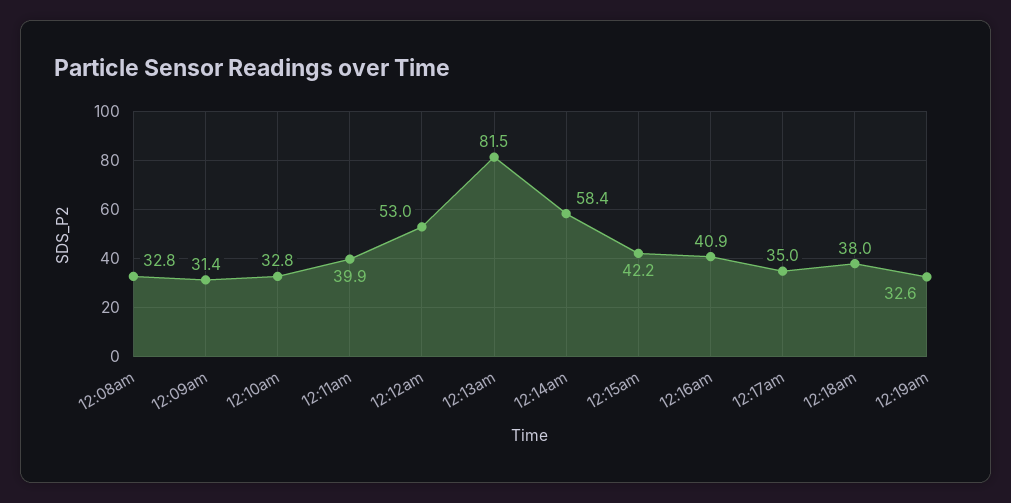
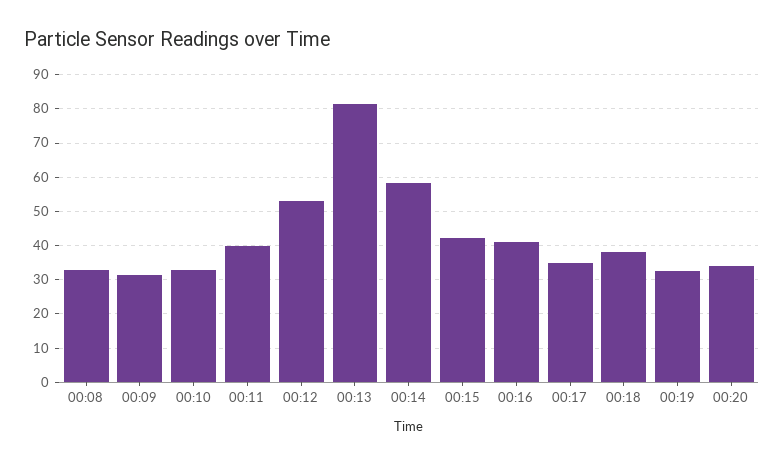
00:20: none -> 34

